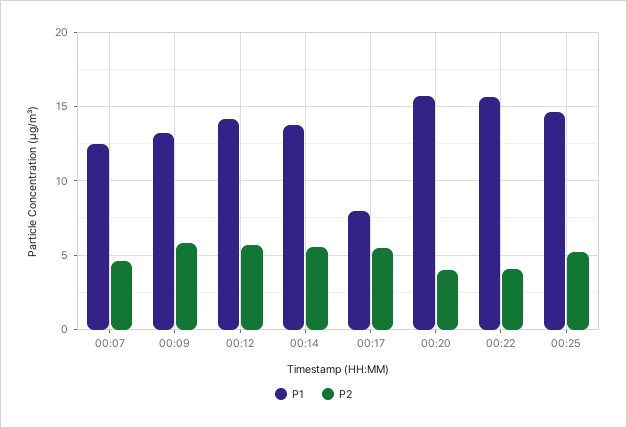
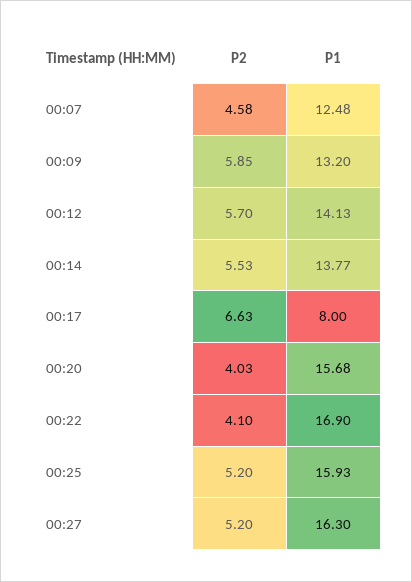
P2, 00:17: 5.5 -> 6.63
P1, 00:22: 15.5 -> 16.9
P1, 00:25: 14.5 -> 15.93
P2, 00:27: none -> 5.2
P1, 00:27: none -> 16.3

